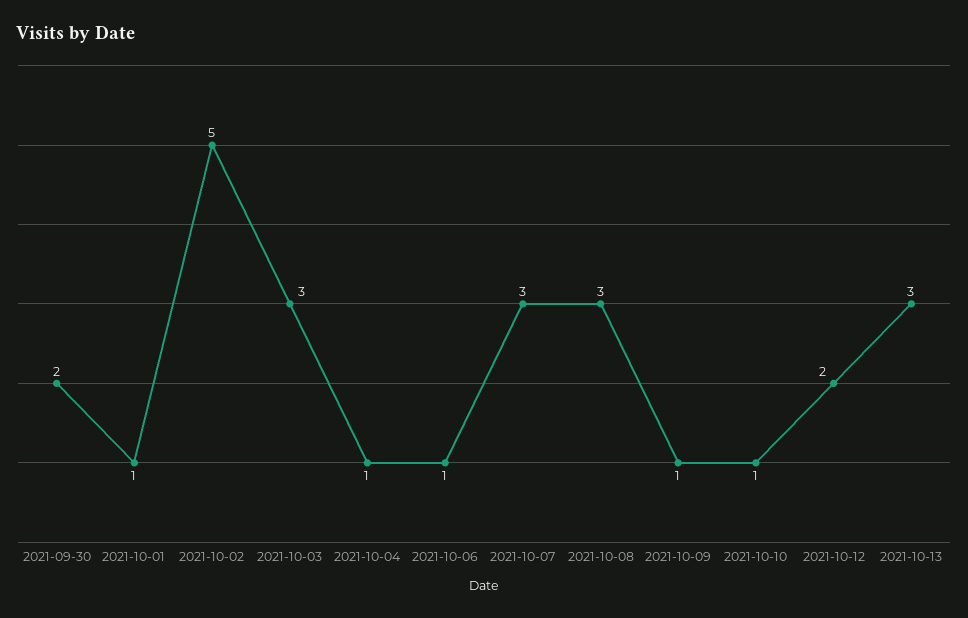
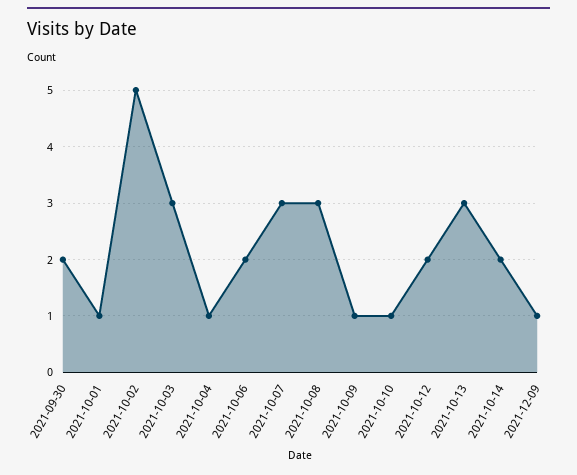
2021-10-06: 1 -> 2
2021-10-14: none -> 2
2021-12-09: none -> 1

